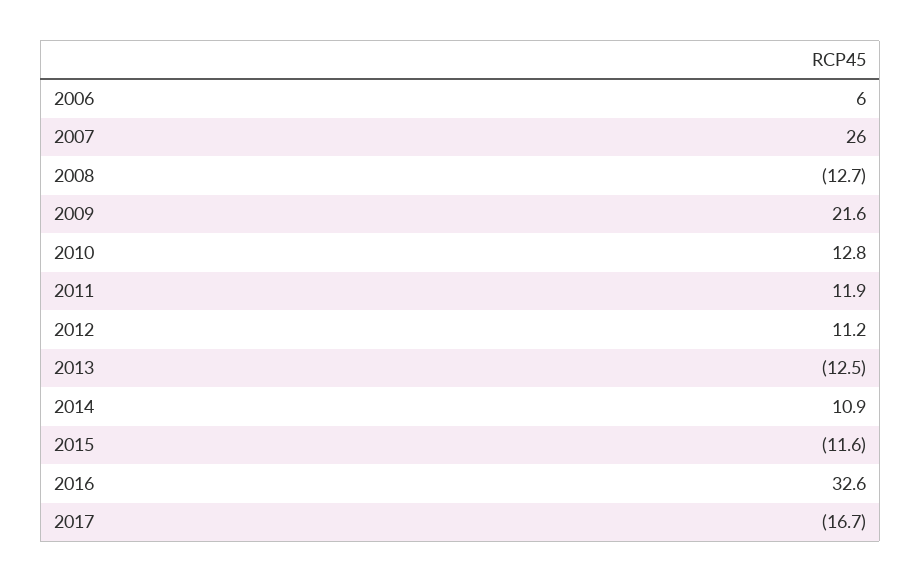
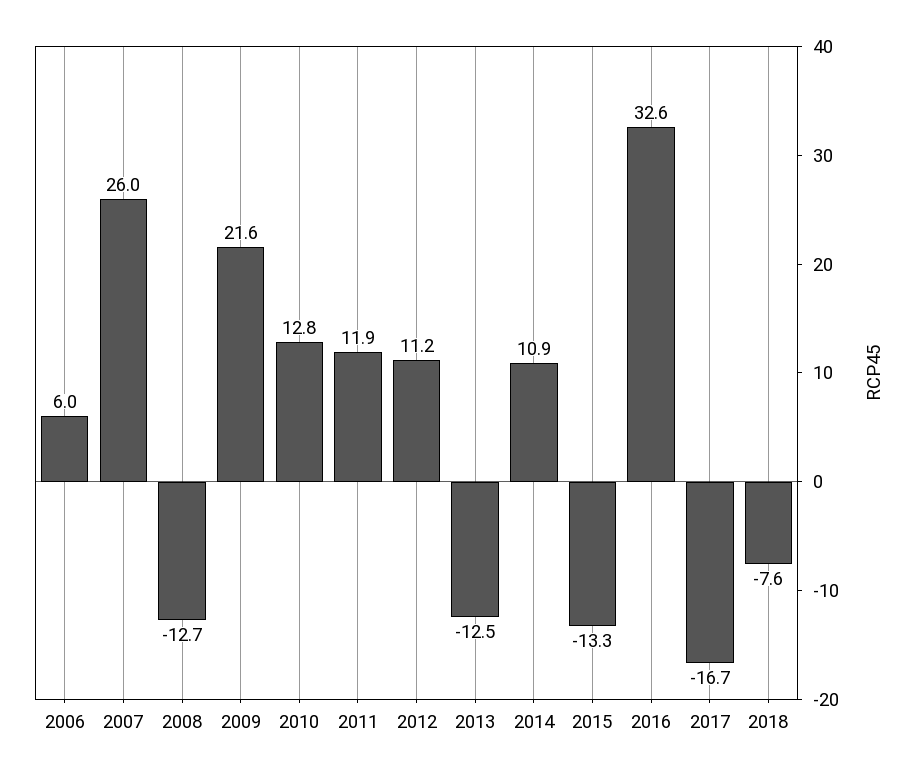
2015: -11.6 -> -13.3
2018: none -> -7.6

